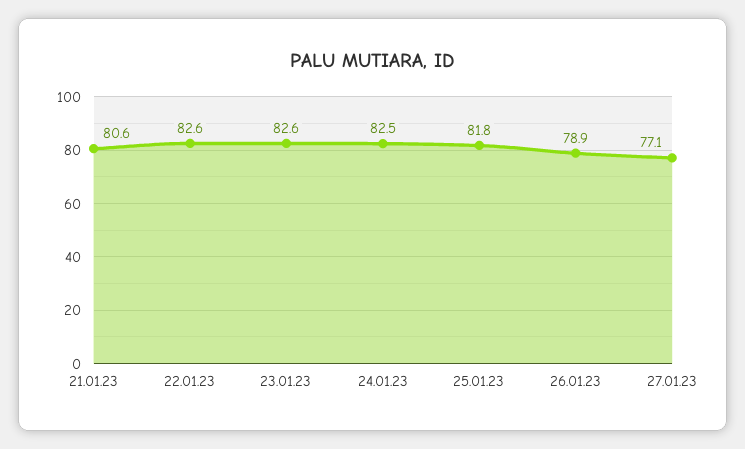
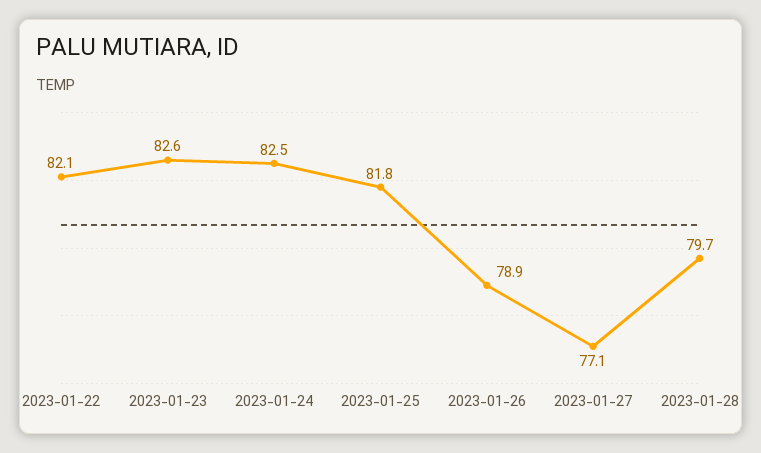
21.01.23: 80.6 -> none
22.01.23: 82.6 -> 82.1
2023-01-28: none -> 79.7

